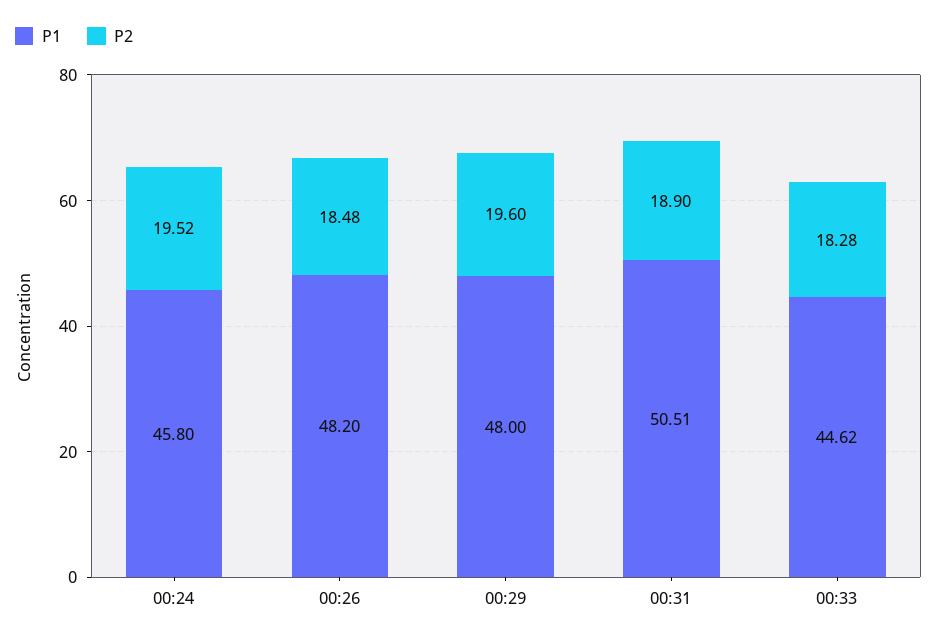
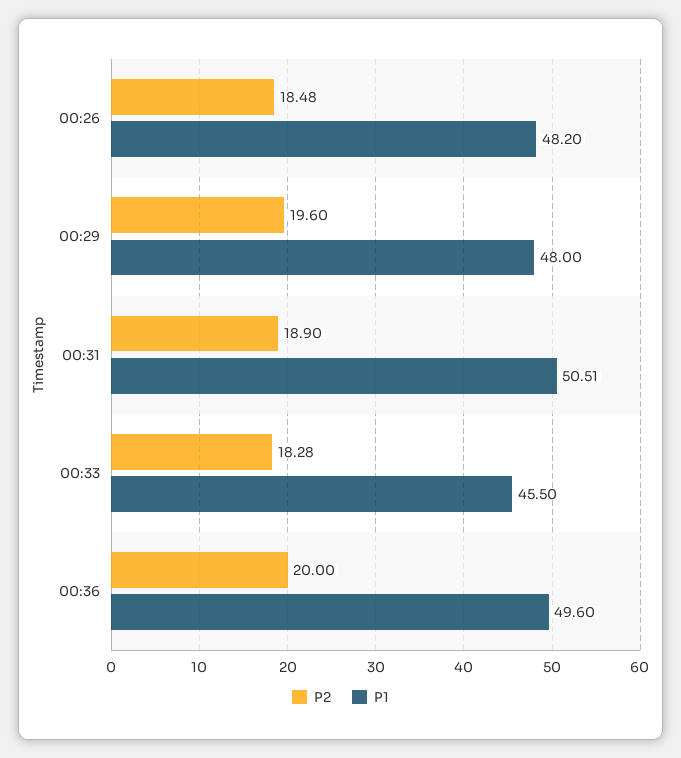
P1, 00:24: 45.8 -> none
P2, 00:24: 19.52 -> none
P1, 00:33: 44.62 -> 45.5
P2, 00:36: none -> 20
P1, 00:36: none -> 49.6

